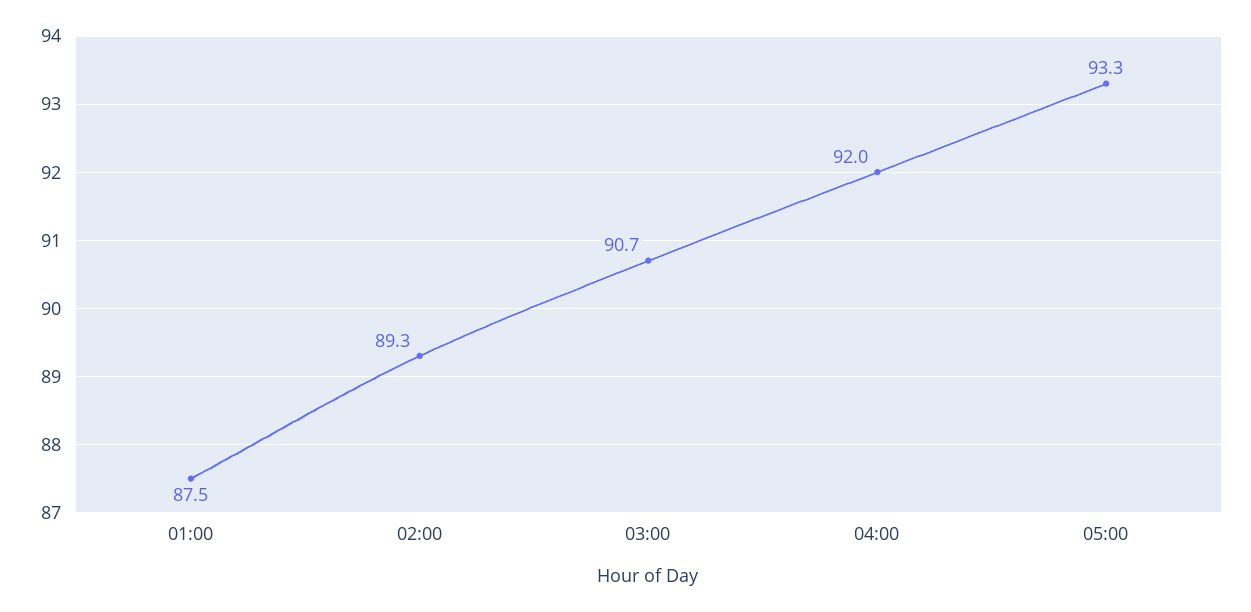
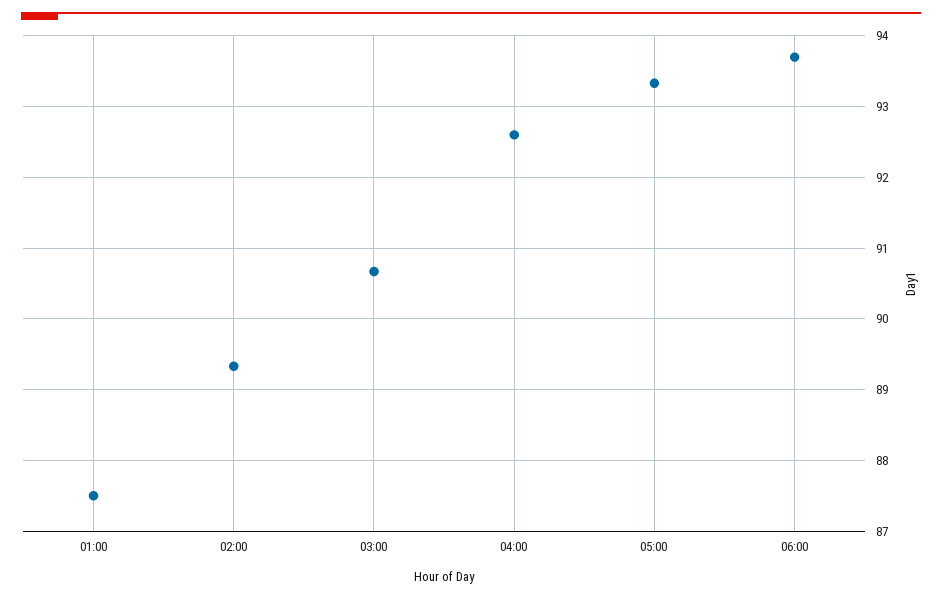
04:00: 92 -> 92.6
06:00: none -> 93.7

